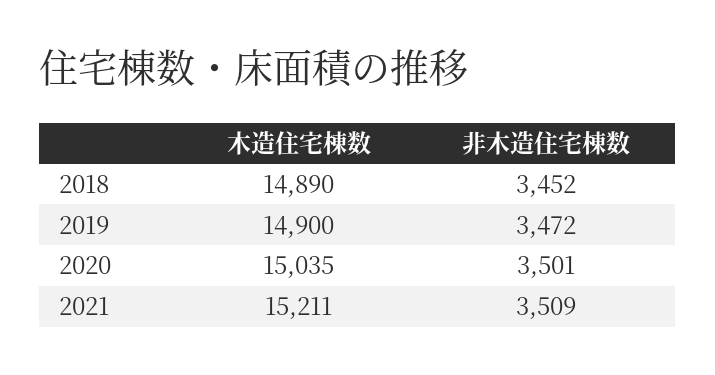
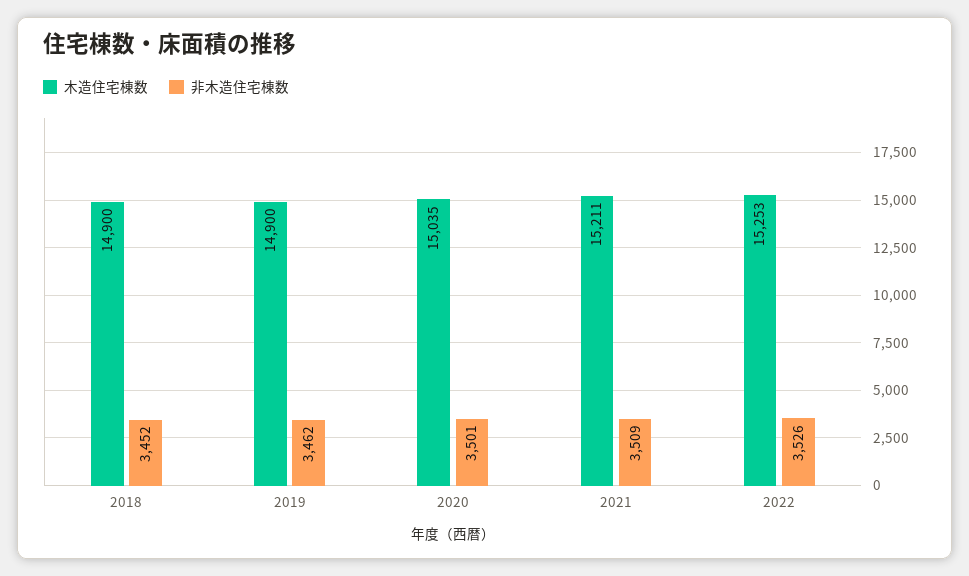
木造住宅棟数, 2018: 14890 -> 14900
非木造住宅棟数, 2019: 3472 -> 3462
木造住宅棟数, 2022: none -> 15253
非木造住宅棟数, 2022: none -> 3526

